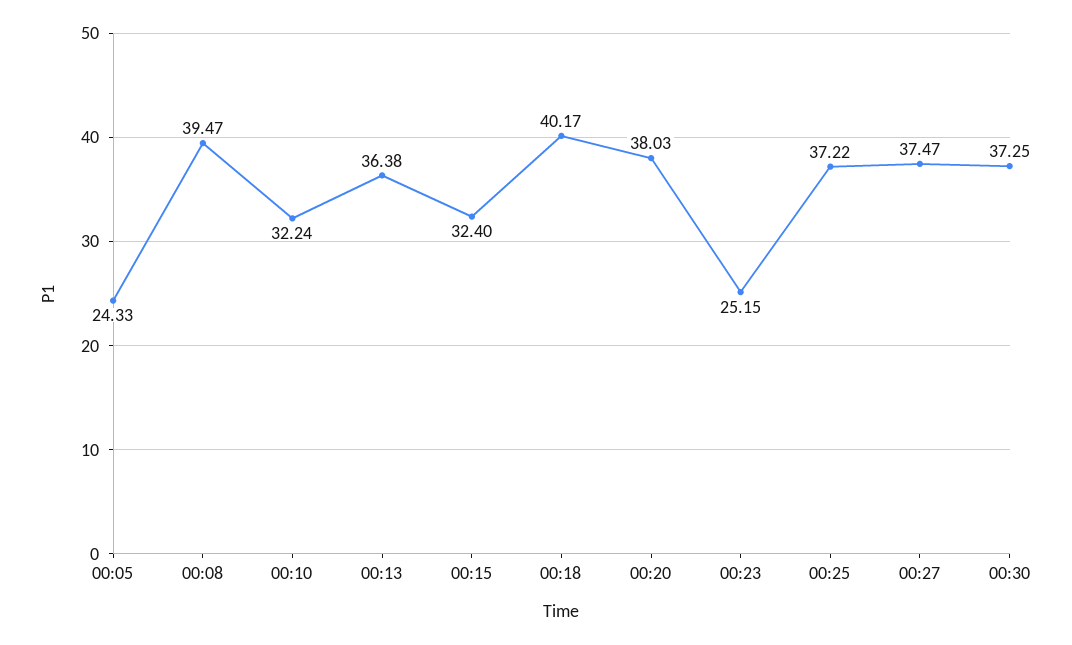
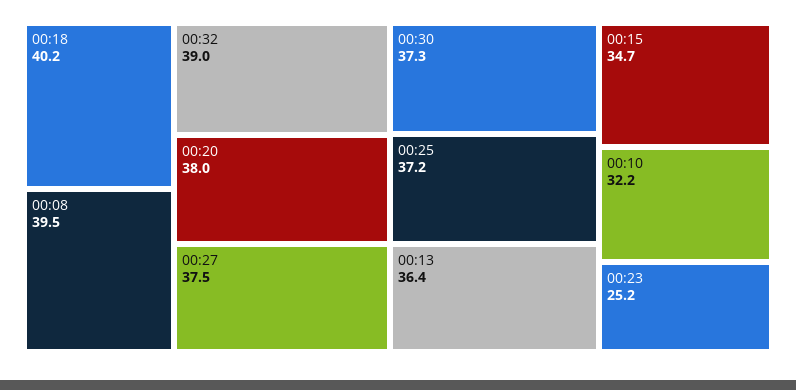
00:05: 24.33 -> none
00:15: 32.4 -> 34.7
00:32: none -> 39

